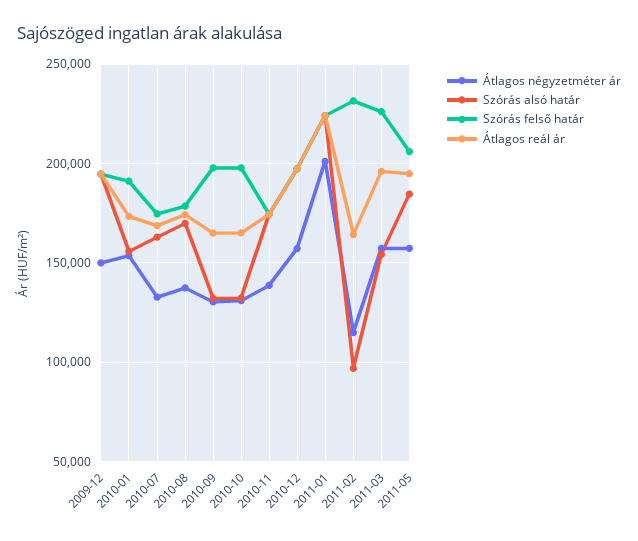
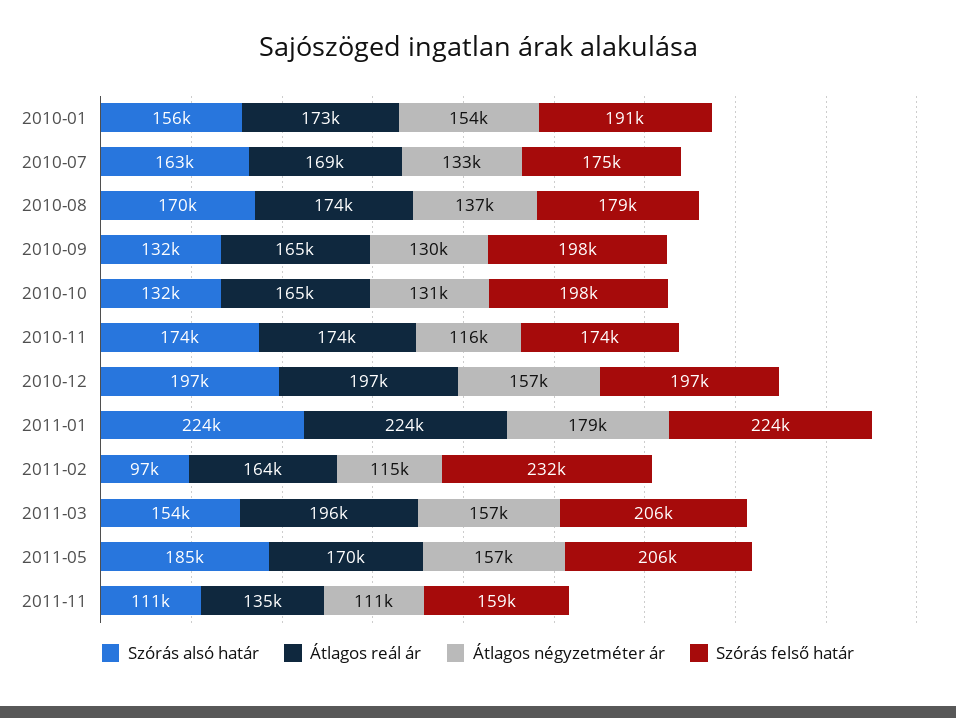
Átlagos négyzetméter ár, 2009-12: 150000 -> none
Szórás alsó határ, 2009-12: 195000 -> none
Szórás felső határ, 2009-12: 195000 -> none
Átlagos reál ár, 2009-12: 195000 -> none
Átlagos négyzetméter ár, 2010-11: 140000 -> 116000
Átlagos négyzetméter ár, 2011-01: 200000 -> 179000
Szórás felső határ, 2011-03: 225000 -> 206000
Átlagos reál ár, 2011-05: 195000 -> 170000
Szórás alsó határ, 2011-11: none -> 111000
Átlagos reál ár, 2011-11: none -> 135000
Átlagos négyzetméter ár, 2011-11: none -> 111000
Szórás felső határ, 2011-11: none -> 159000

